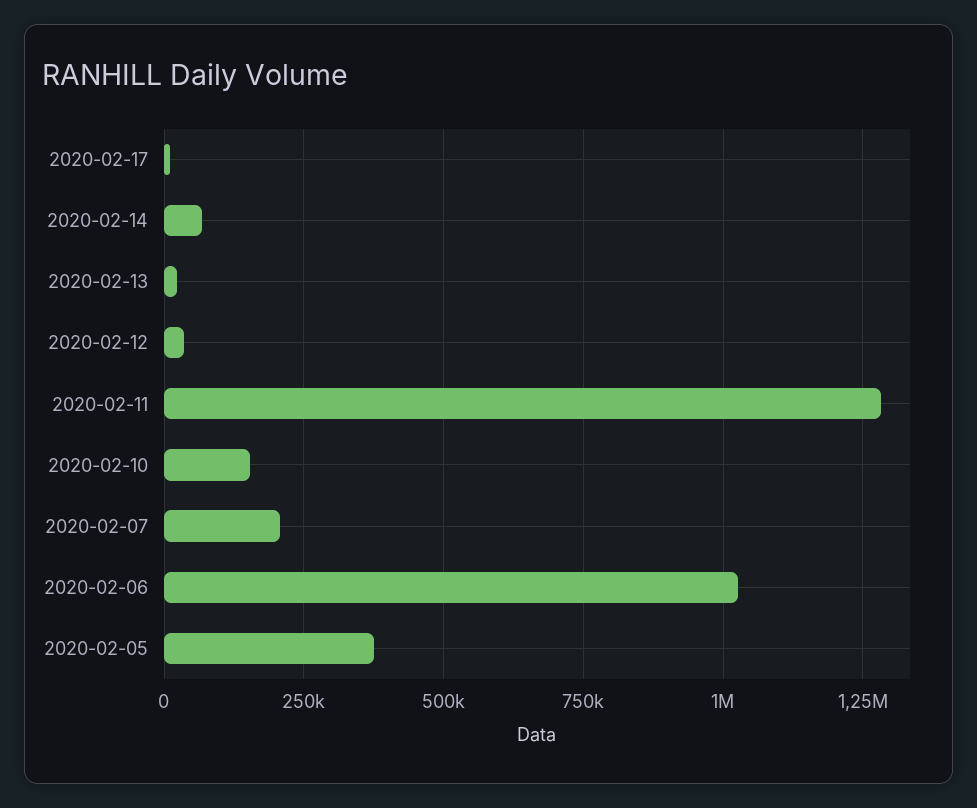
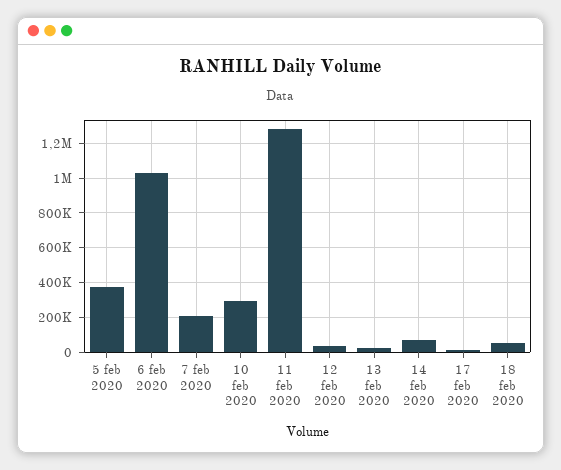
2020-02-10: 150000 -> 300000
18 feb 2020: none -> 50000

